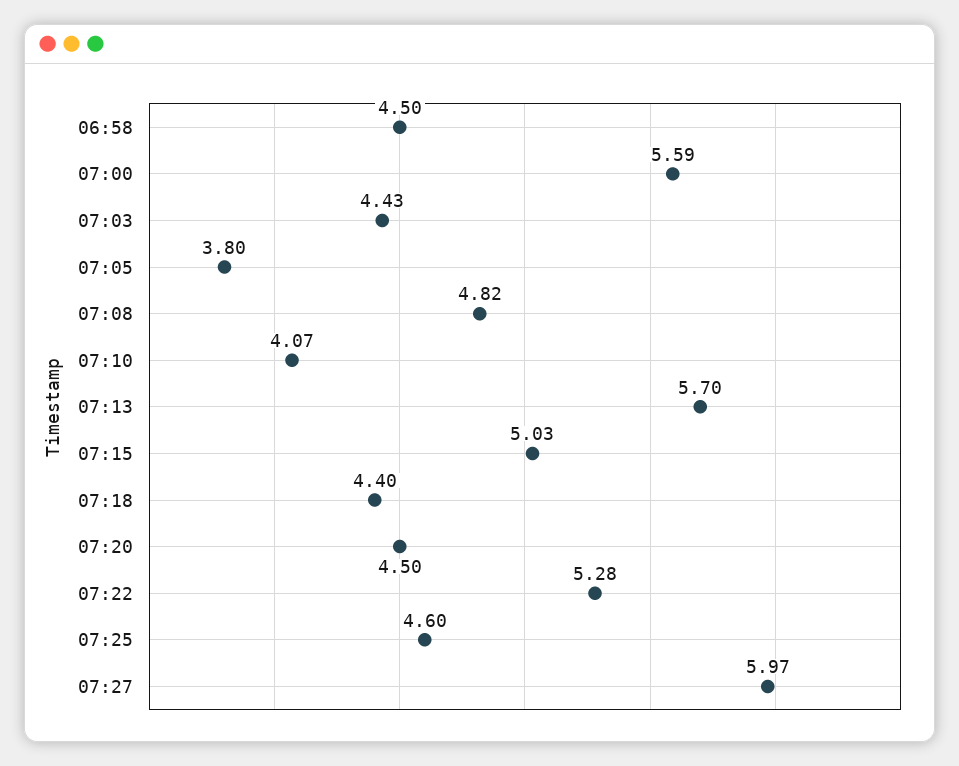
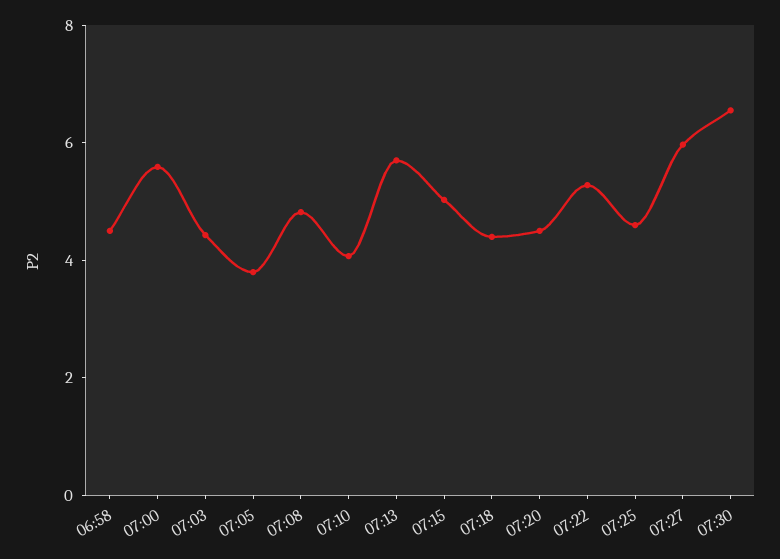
07:30: none -> 6.5

